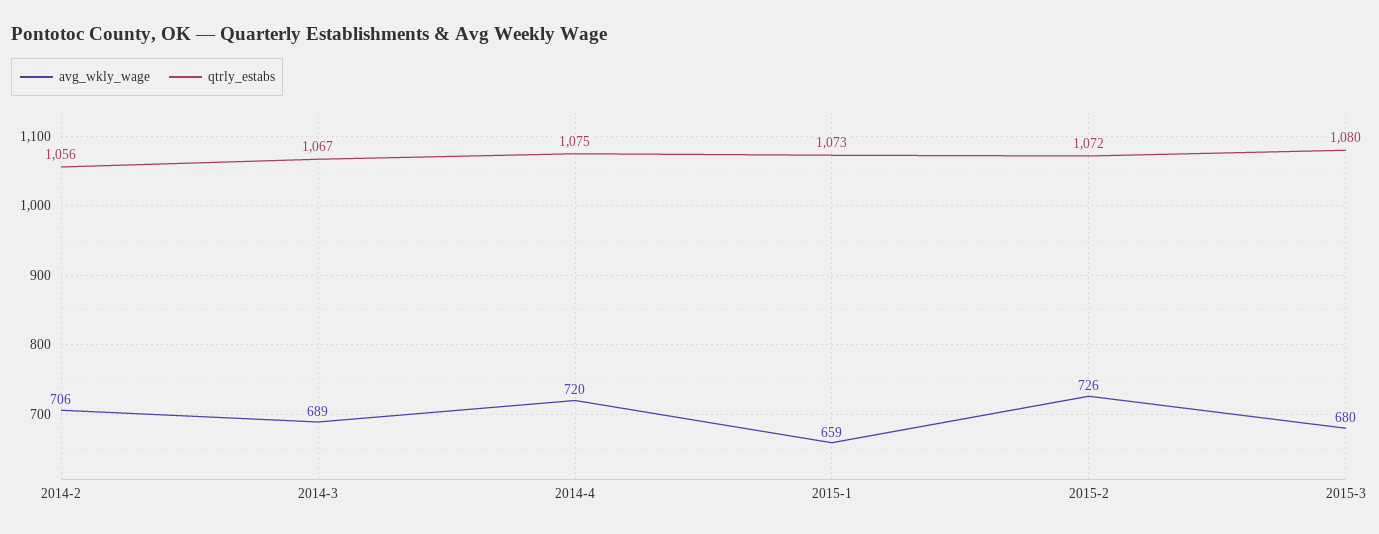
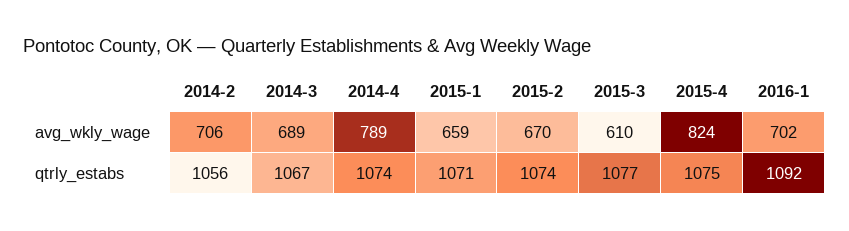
avg_wkly_wage, 2014-4: 720 -> 789
qtrly_estabs, 2014-4: 1075 -> 1074
qtrly_estabs, 2015-1: 1073 -> 1071
avg_wkly_wage, 2015-2: 726 -> 670
qtrly_estabs, 2015-2: 1072 -> 1074
avg_wkly_wage, 2015-3: 680 -> 610
qtrly_estabs, 2015-3: 1080 -> 1077
avg_wkly_wage, 2015-4: none -> 824
avg_wkly_wage, 2016-1: none -> 702
qtrly_estabs, 2015-4: none -> 1075
qtrly_estabs, 2016-1: none -> 1092

